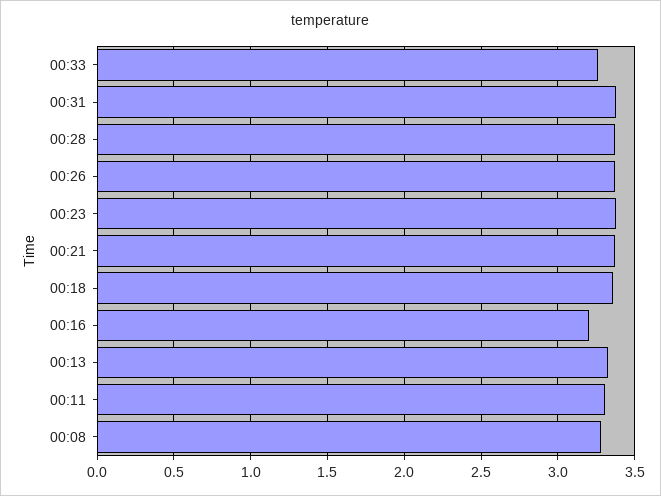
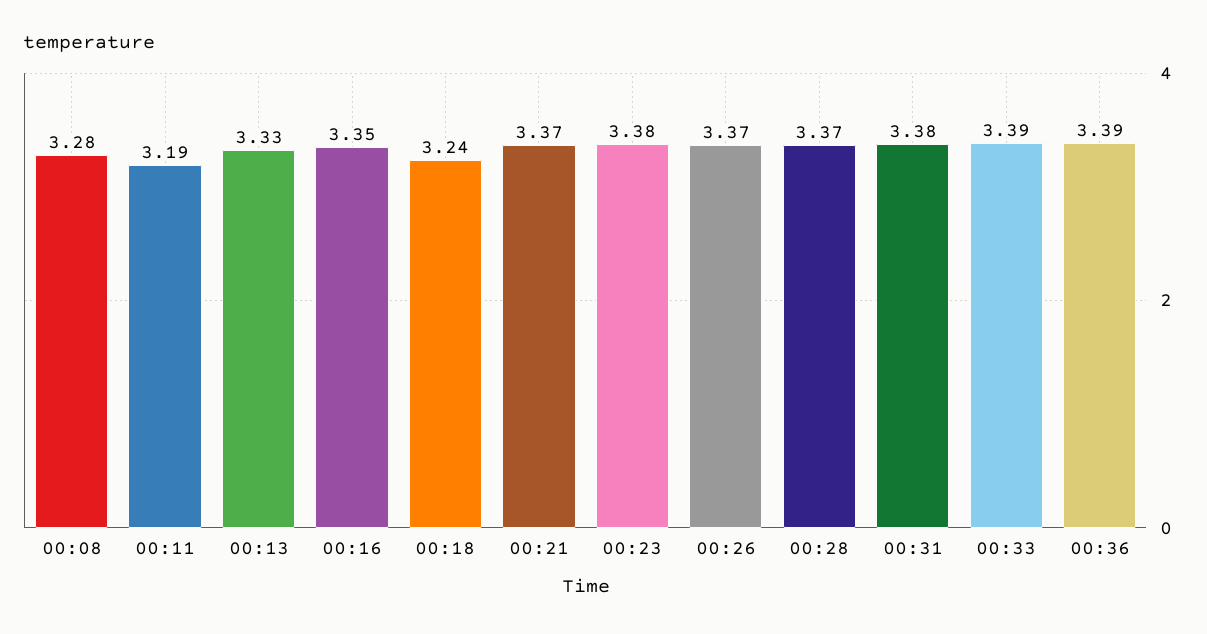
00:33: 3.25 -> 3.39
00:18: 3.35 -> 3.24
00:16: 3.2 -> 3.35
00:11: 3.3 -> 3.19
00:36: none -> 3.39

